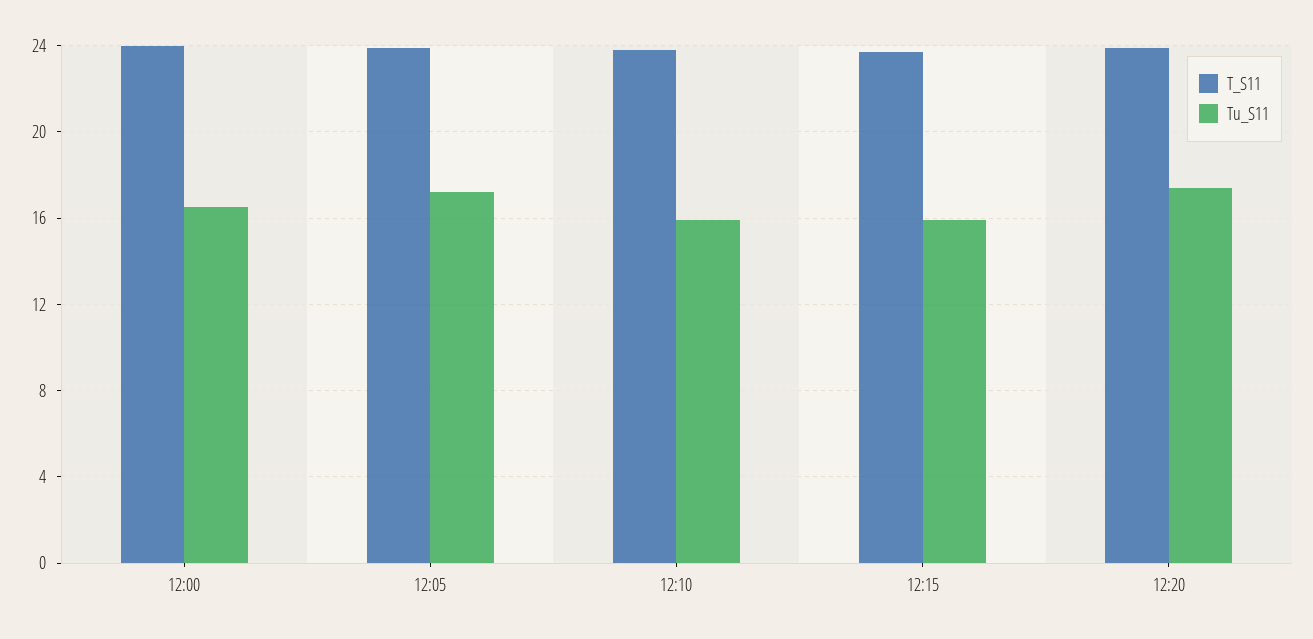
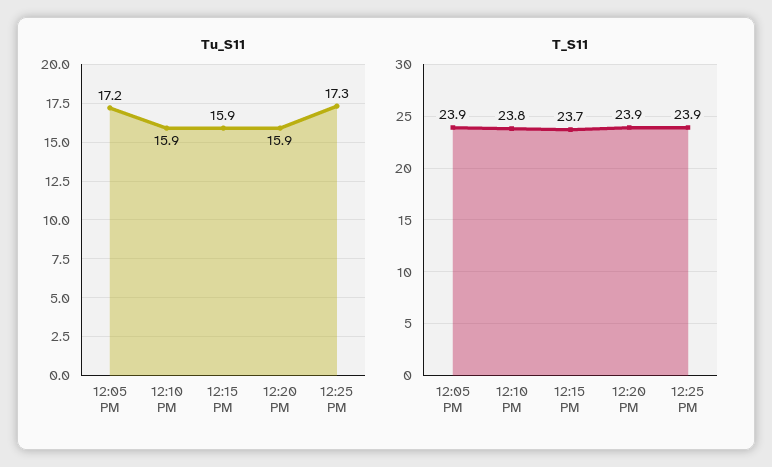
T_S11, 12:00: 24 -> none
Tu_S11, 12:00: 16.5 -> none
Tu_S11, 12:20: 17.5 -> 15.9
Tu_S11, 12:25 PM: none -> 17.3
T_S11, 12:25 PM: none -> 23.9

